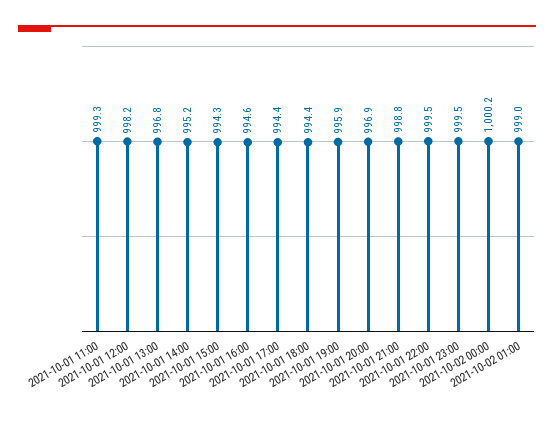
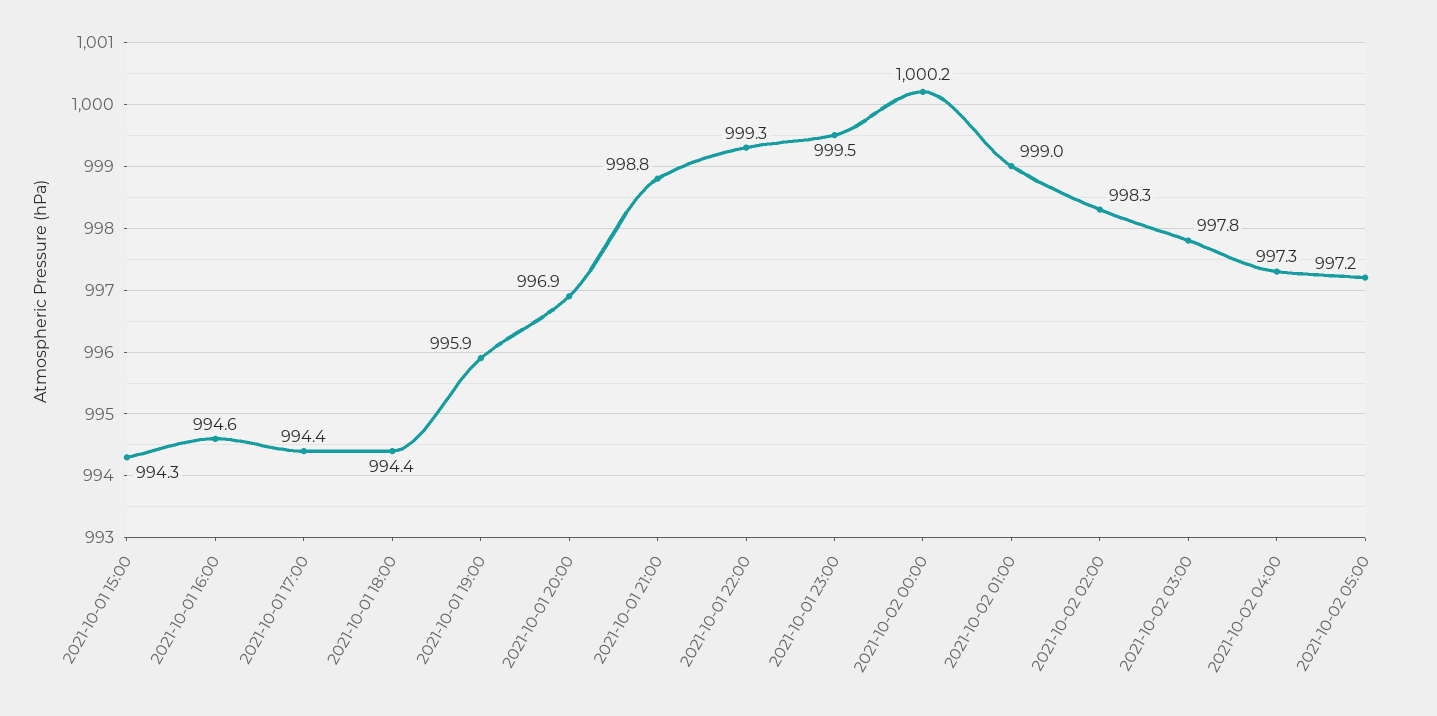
2021-10-01 11:00: 999.3 -> none
2021-10-01 12:00: 998.2 -> none
2021-10-01 13:00: 996.8 -> none
2021-10-01 14:00: 995.2 -> none
2021-10-01 22:00: 999.5 -> 999.3
2021-10-02 02:00: none -> 998.3
2021-10-02 03:00: none -> 997.8
2021-10-02 04:00: none -> 997.3
2021-10-02 05:00: none -> 997.2

